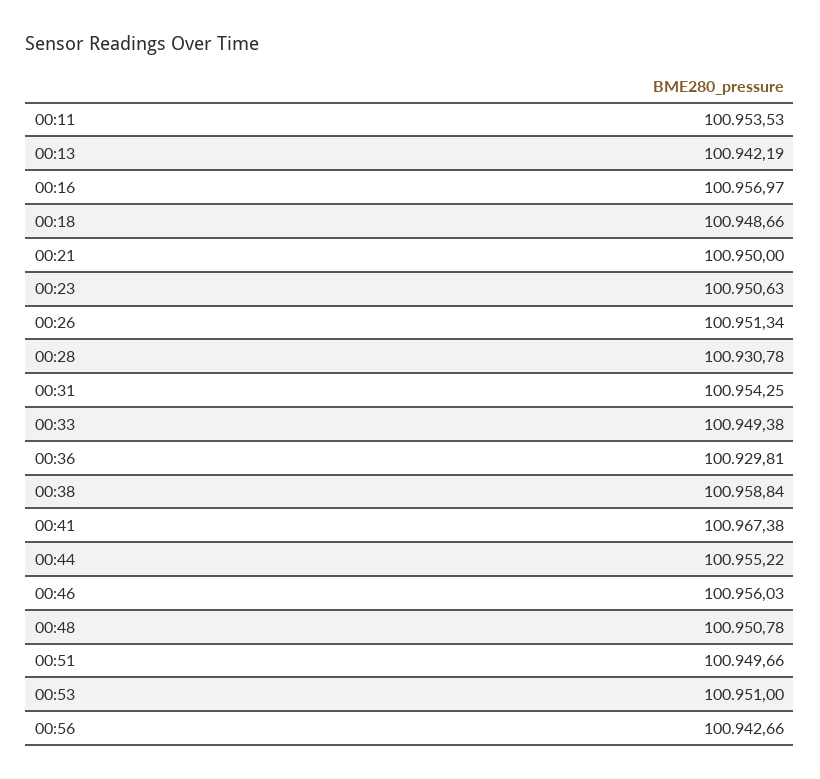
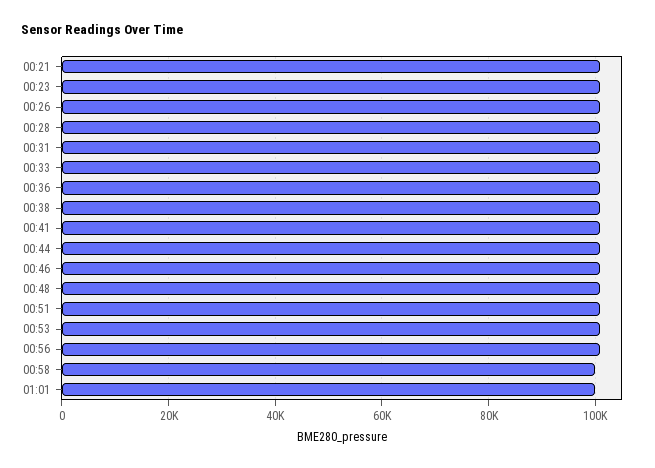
00:11: 100953.53 -> none
00:13: 100942.19 -> none
00:16: 100956.97 -> none
00:18: 100948.66 -> none
00:58: none -> 100000
01:01: none -> 100000

